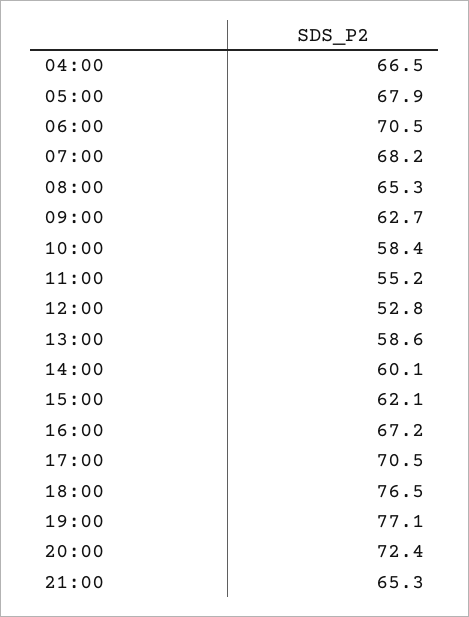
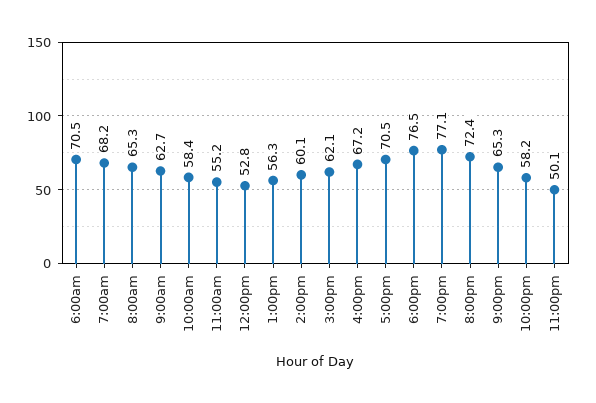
04:00: 66.5 -> none
05:00: 67.9 -> none
13:00: 58.6 -> 56.3
10:00pm: none -> 58.2
11:00pm: none -> 50.1

